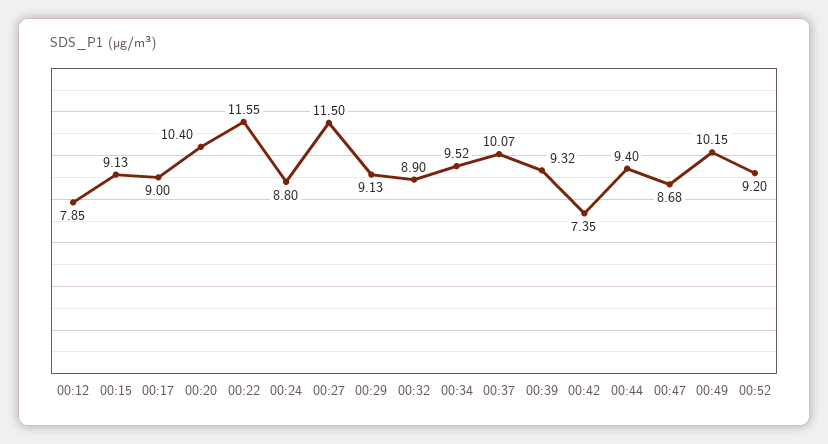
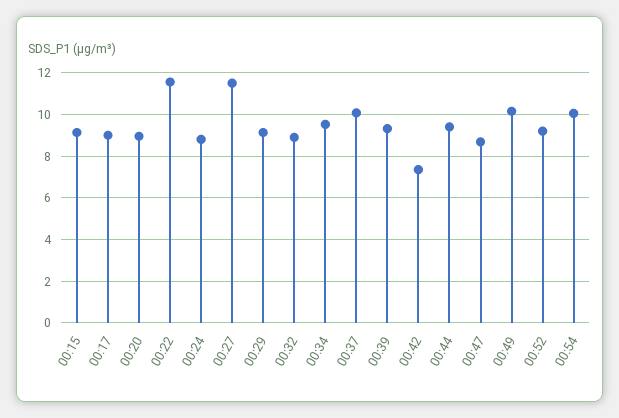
00:12: 7.85 -> none
00:20: 10.4 -> 9
00:54: none -> 10

